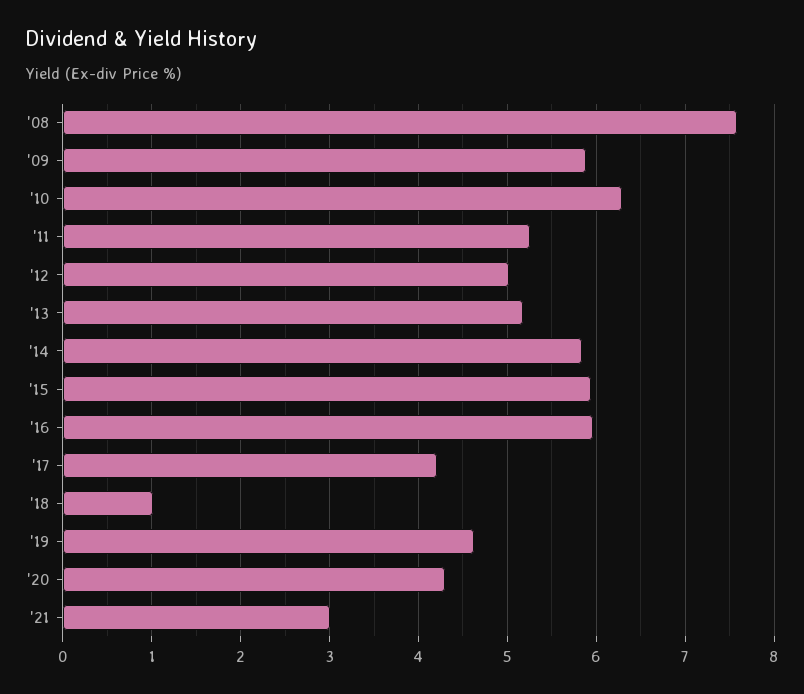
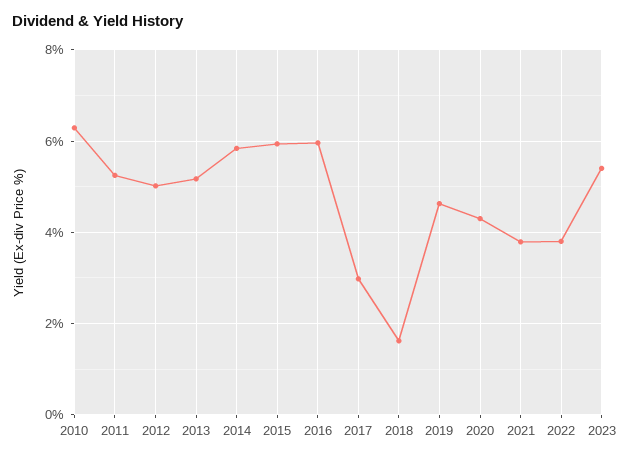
'08: 7.6 -> none
'09: 5.9 -> none
'17: 4.2 -> 3
'18: 1 -> 1.6
'21: 3 -> 3.8
2022: none -> 3.8
2023: none -> 5.4

